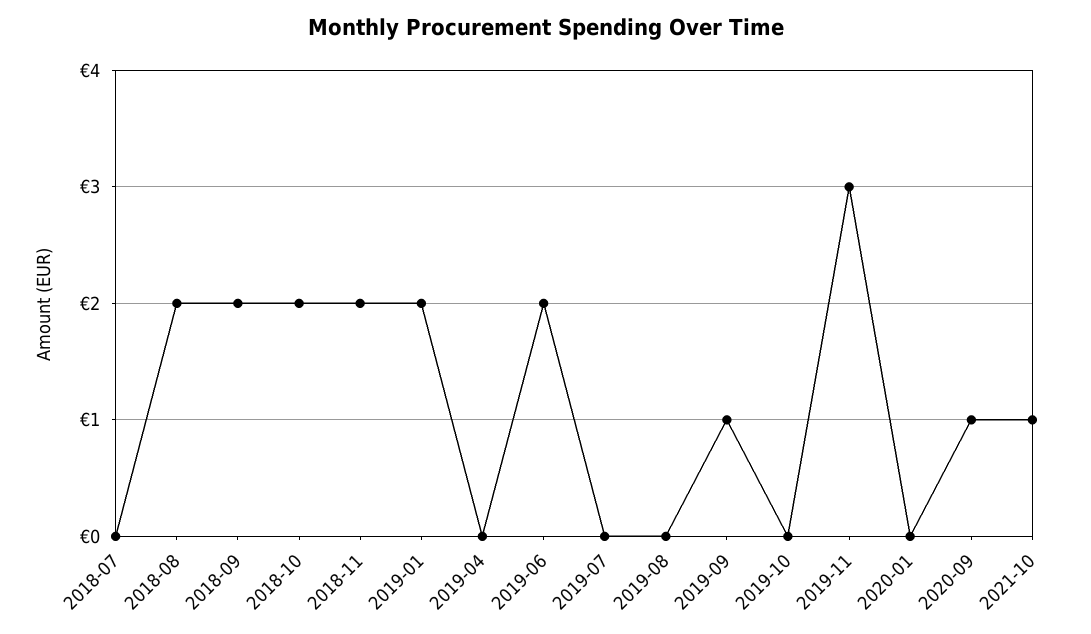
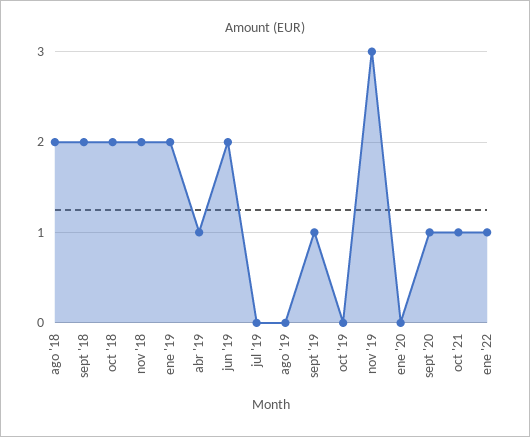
2018-07: 0 -> none
2019-04: 0 -> 1
ene '22: none -> 1

